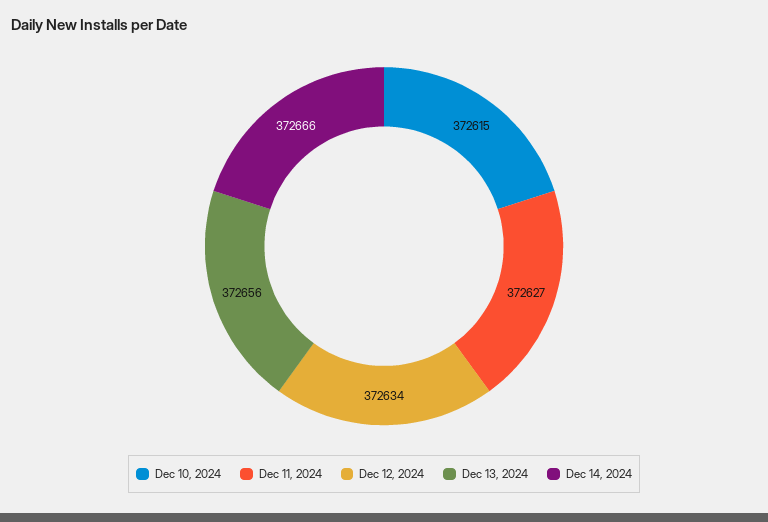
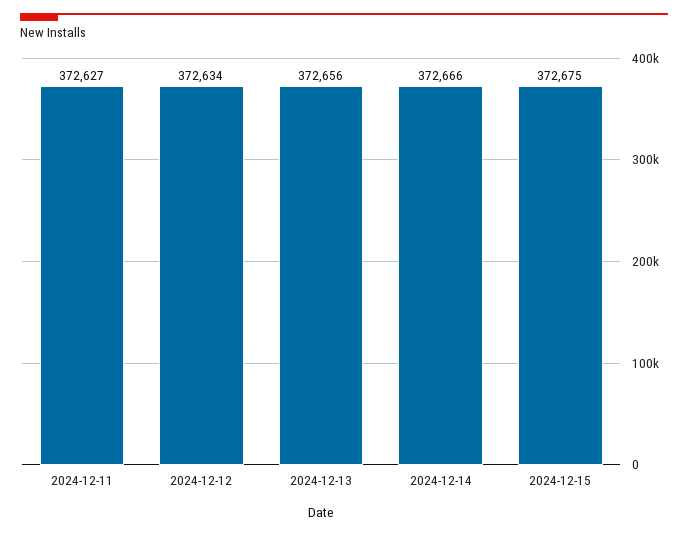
Dec 10, 2024: 372615 -> none
2024-12-15: none -> 372675

